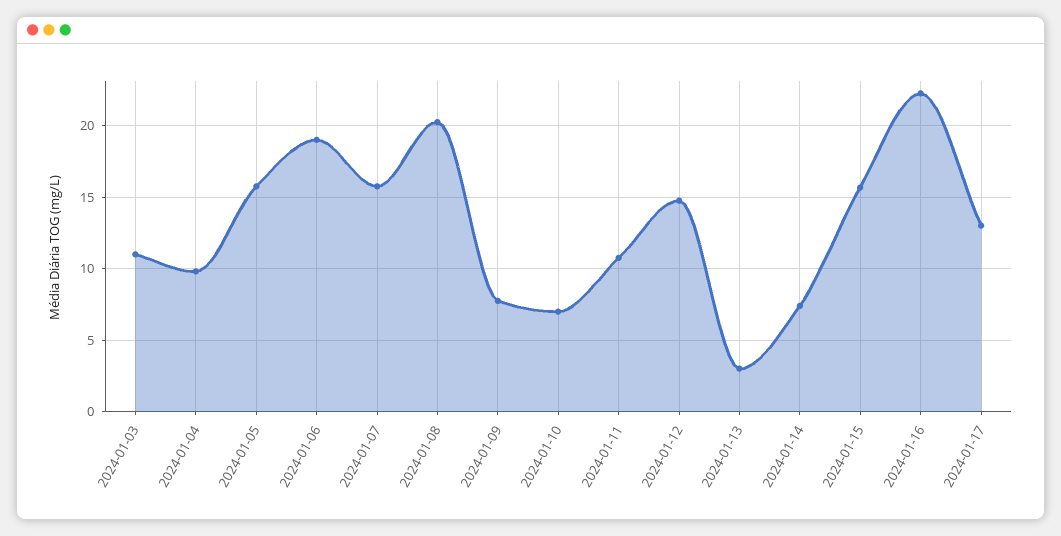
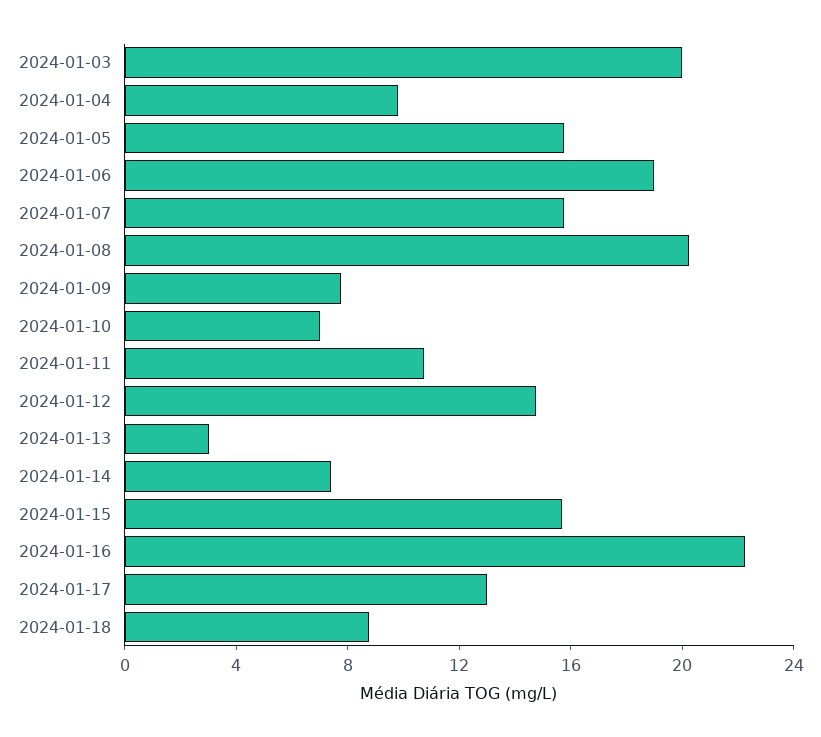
2024-01-03: 11 -> 20
2024-01-18: none -> 9

